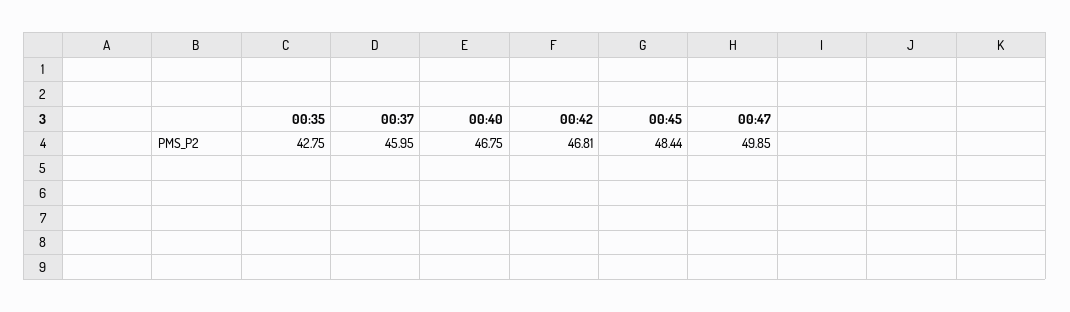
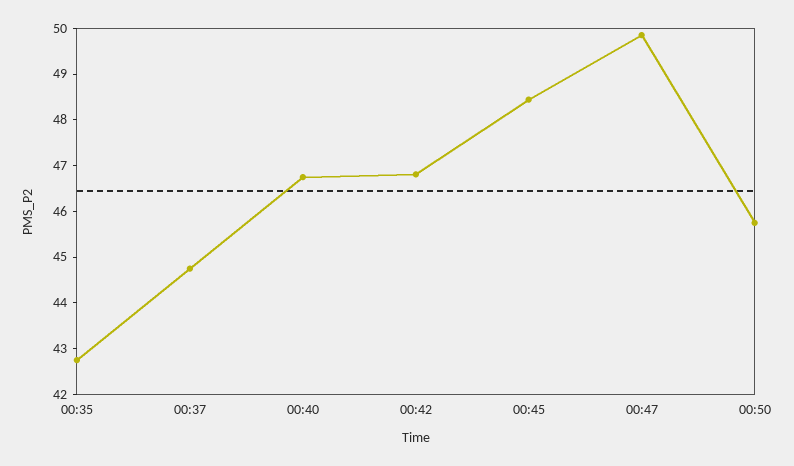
00:37: 45.95 -> 44.8
00:50: none -> 45.8

